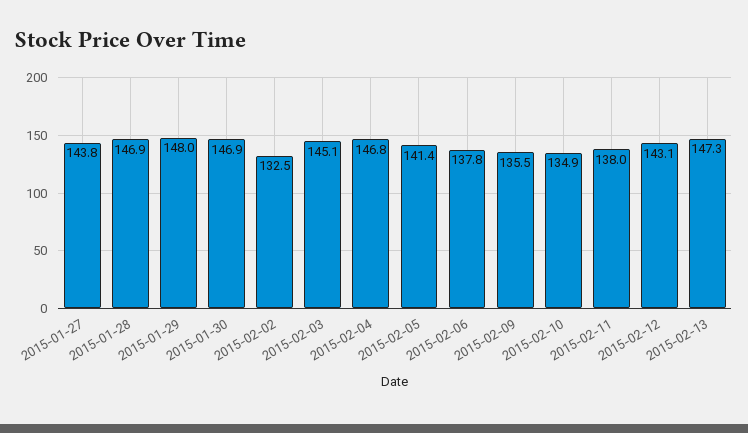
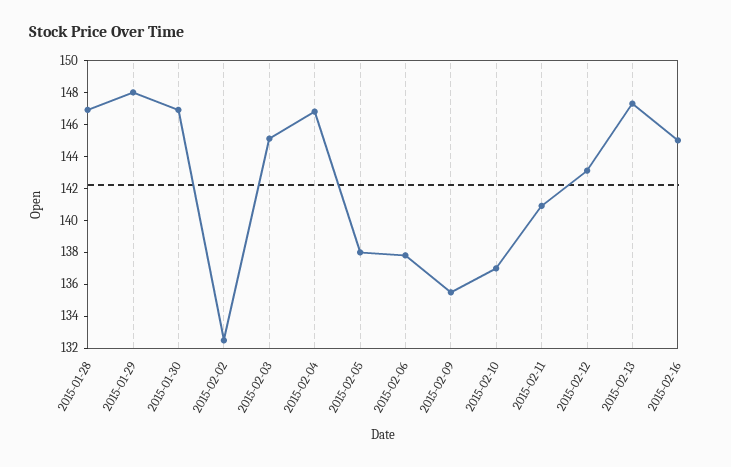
2015-01-27: 143.8 -> none
2015-02-05: 141.4 -> 138
2015-02-10: 134.9 -> 137
2015-02-11: 138 -> 141
2015-02-16: none -> 145

